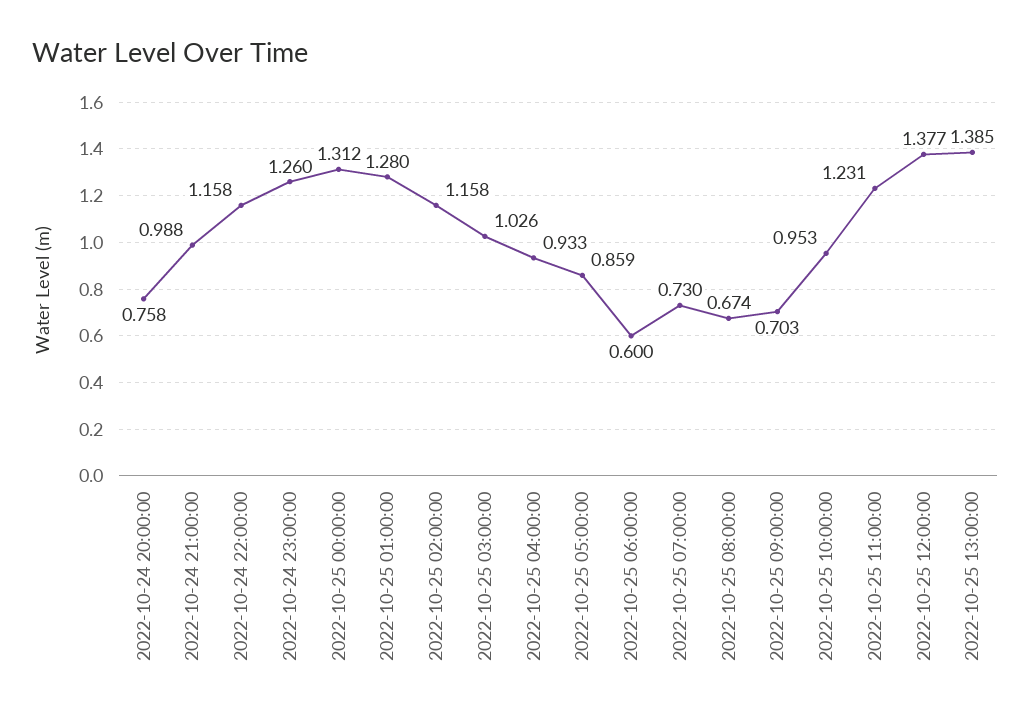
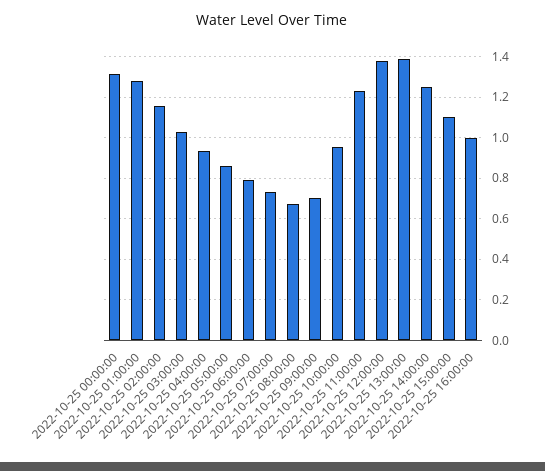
2022-10-24 20:00:00: 0.758 -> none
2022-10-24 21:00:00: 0.988 -> none
2022-10-24 22:00:00: 1.158 -> none
2022-10-24 23:00:00: 1.26 -> none
2022-10-25 06:00:00: 0.6 -> 0.8
2022-10-25 14:00:00: none -> 1.25
2022-10-25 15:00:00: none -> 1.1
2022-10-25 16:00:00: none -> 1

